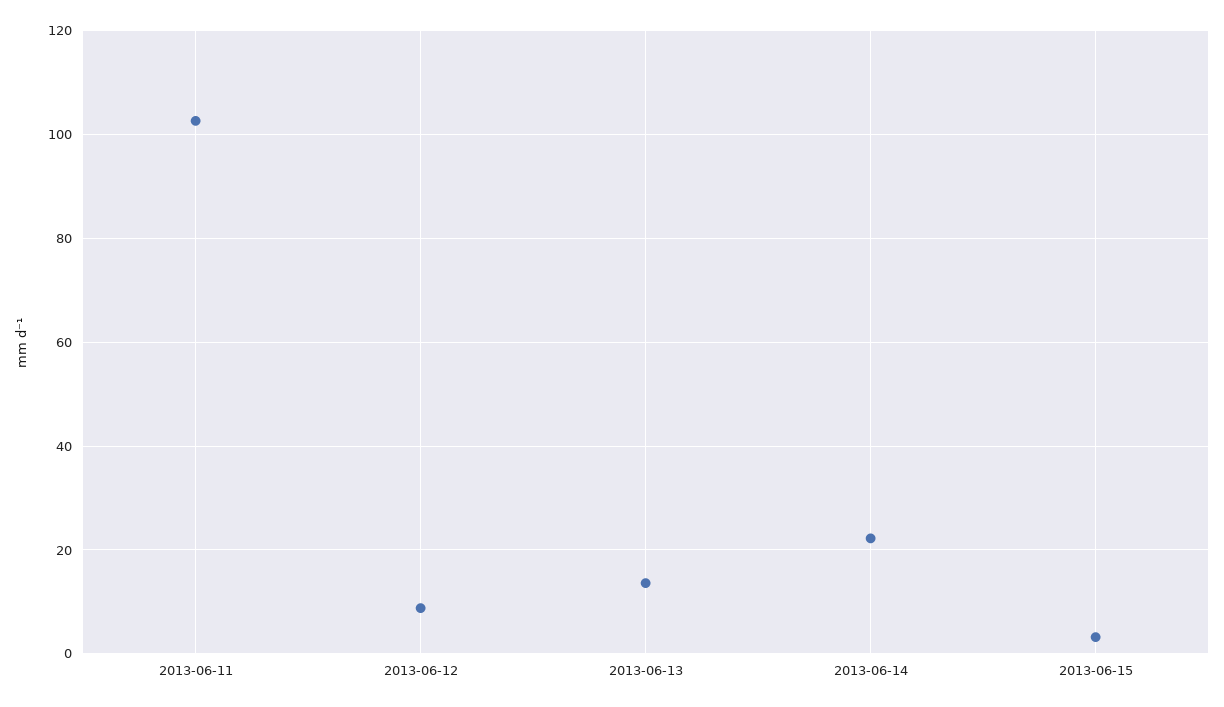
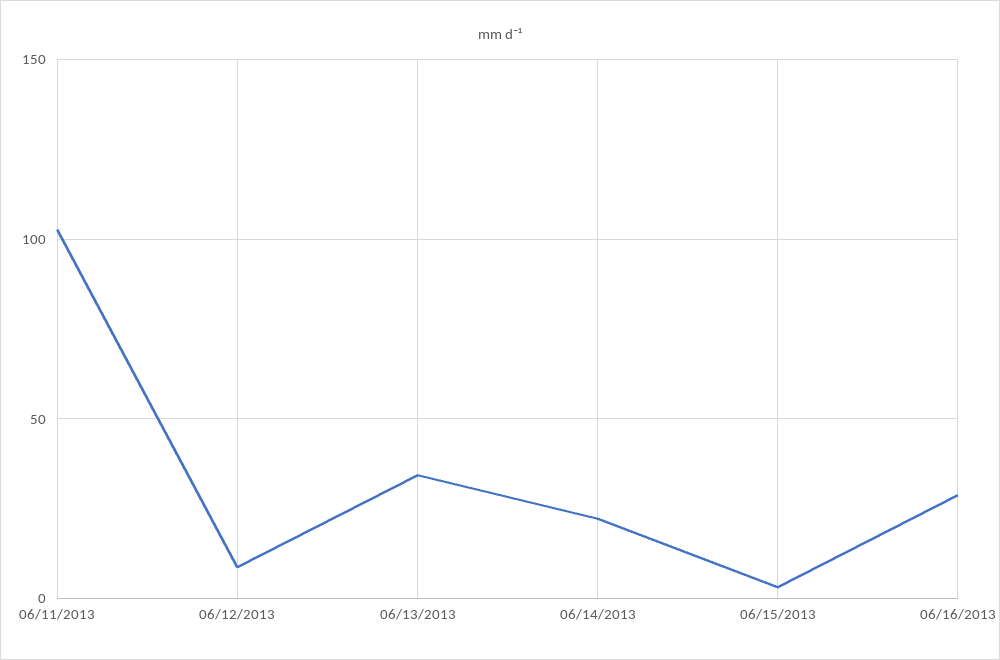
2013-06-13: 14 -> 35
06/16/2013: none -> 30

